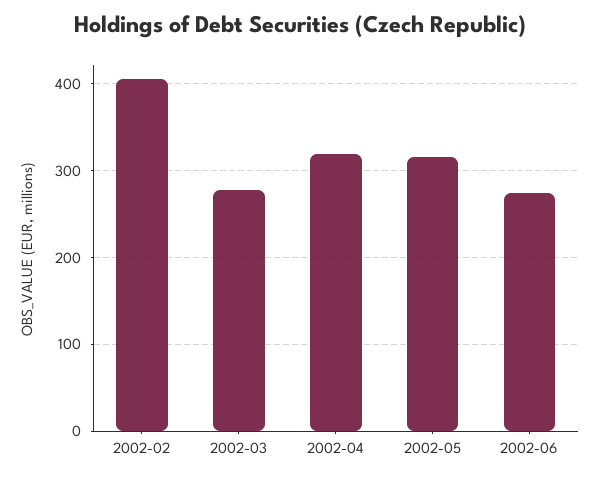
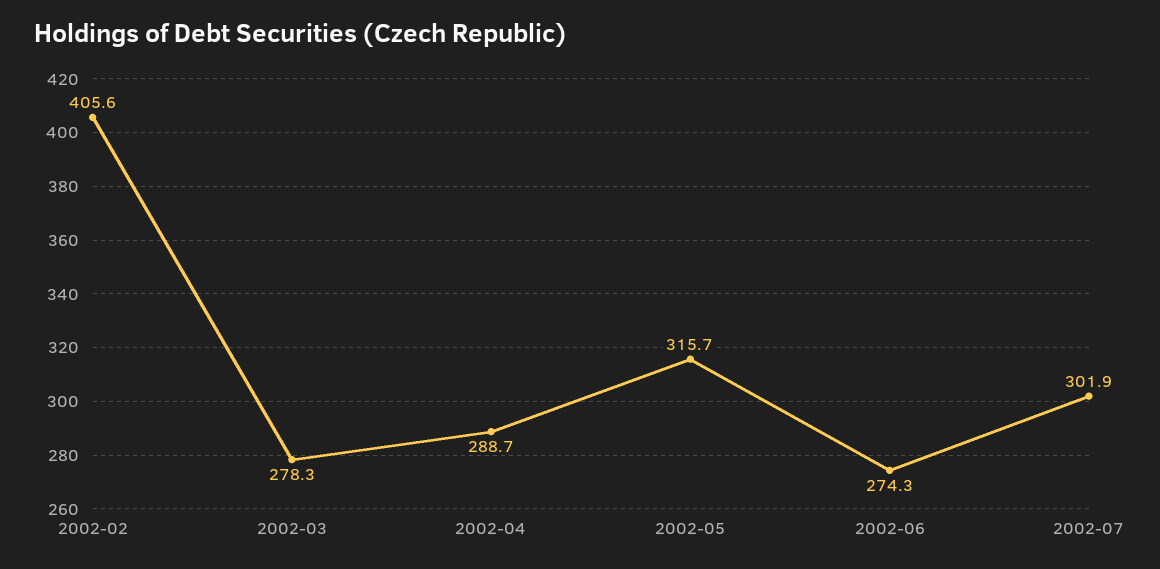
2002-04: 320 -> 288.7
2002-07: none -> 301.9

